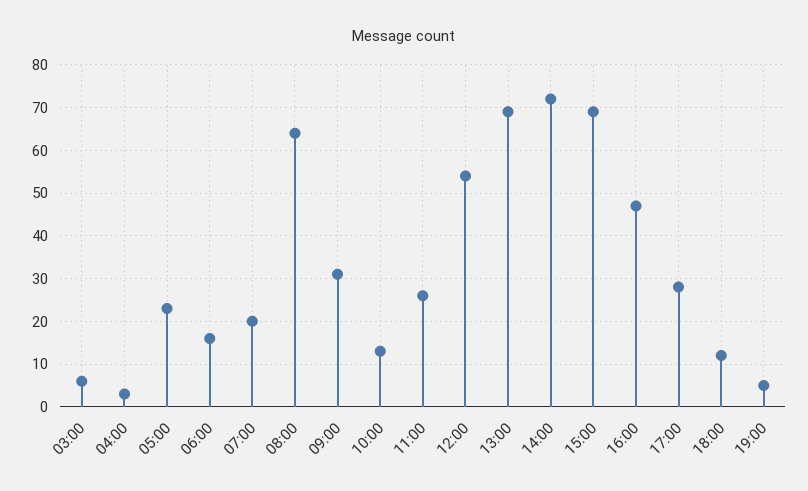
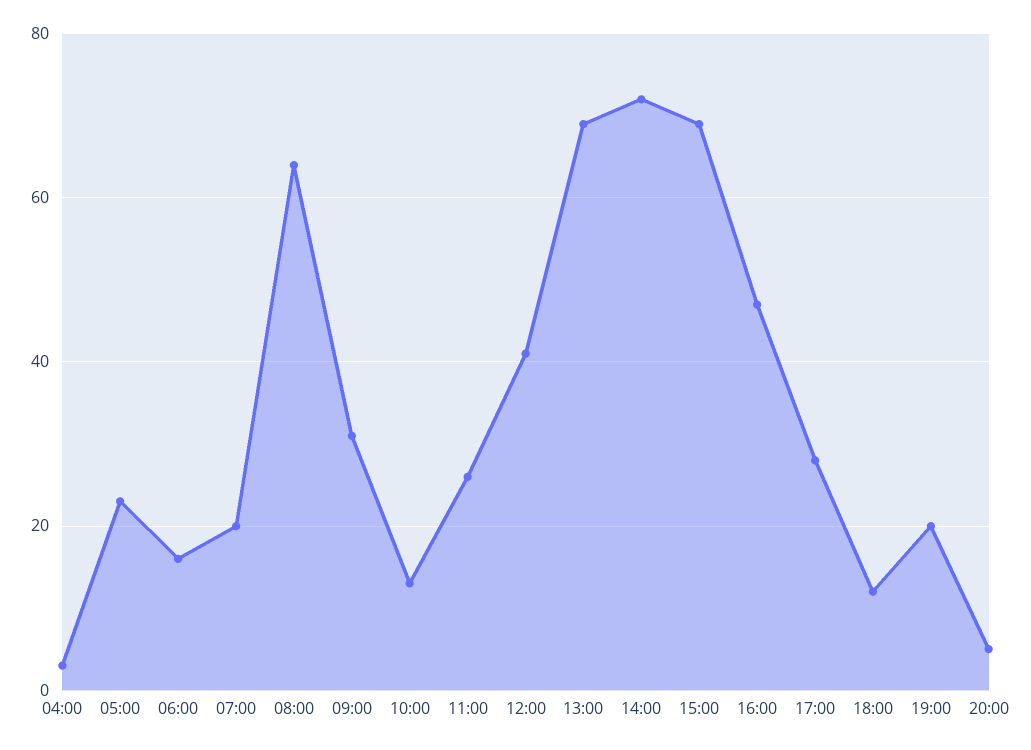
03:00: 5 -> none
12:00: 55 -> 40
19:00: 5 -> 20
20:00: none -> 5

